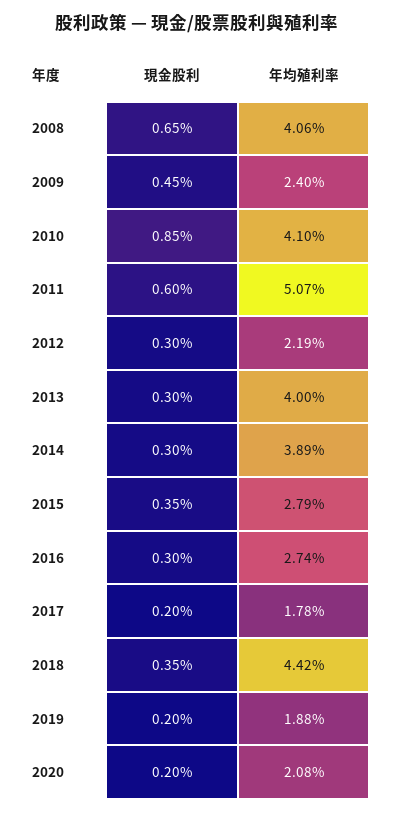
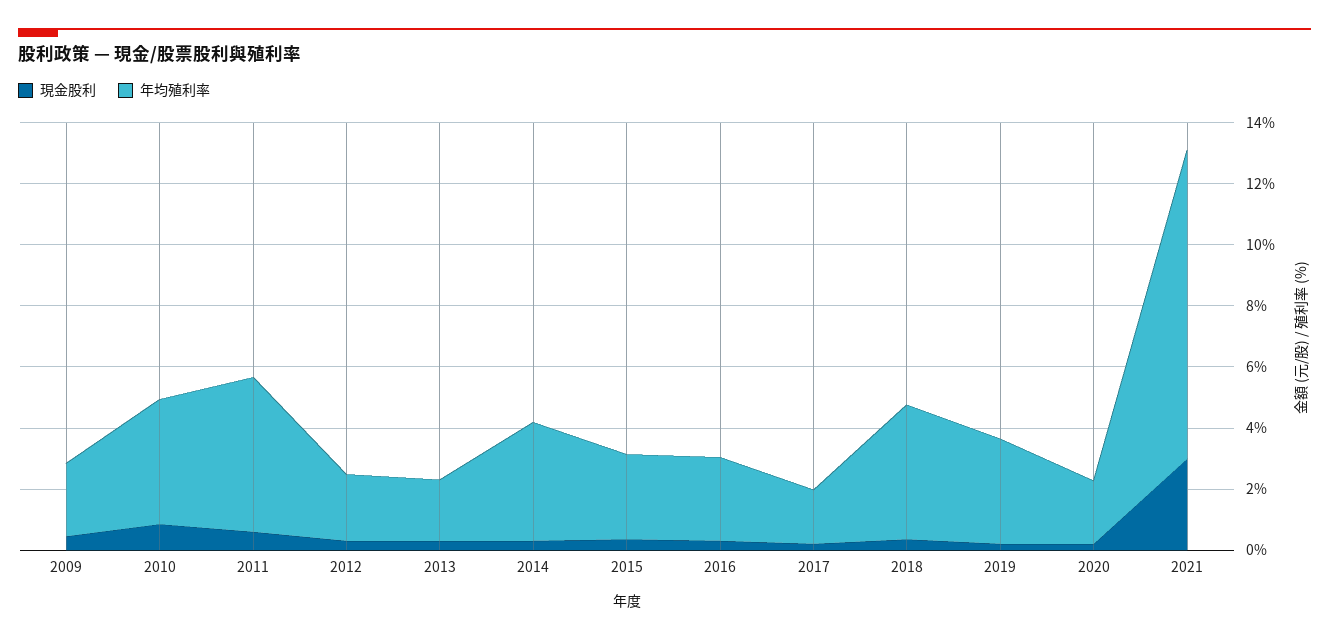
現金股利, 2008: 0.65 -> none
年均殖利率, 2008: 4.06 -> none
年均殖利率, 2013: 4 -> 2
年均殖利率, 2019: 1.88 -> 3.5
現金股利, 2021: none -> 3
年均殖利率, 2021: none -> 10

